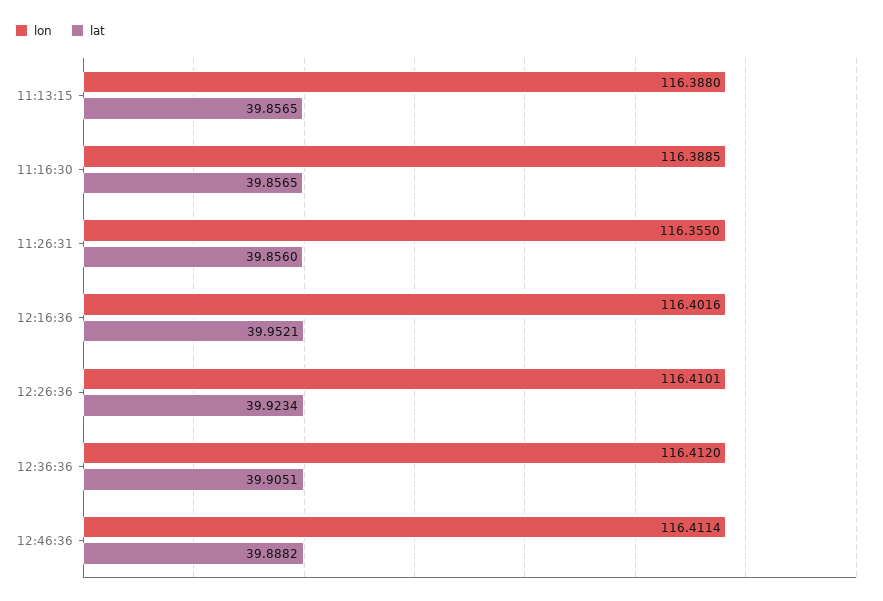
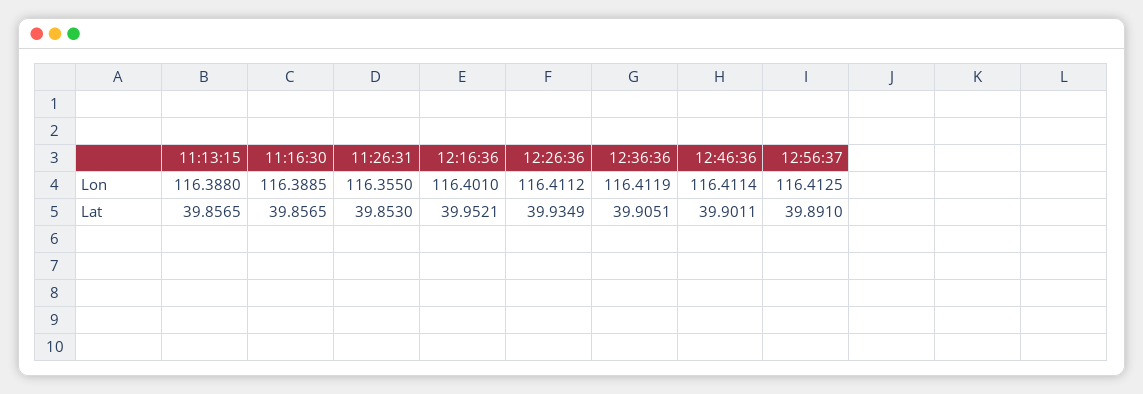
lat, 11:26:31: 39.856 -> 39.853
lon, 12:16:36: 116.4016 -> 116.401
lon, 12:26:36: 116.4101 -> 116.4112
lat, 12:26:36: 39.9234 -> 39.9349
lon, 12:36:36: 116.412 -> 116.4119
lat, 12:46:36: 39.8882 -> 39.9011
lon, 12:56:37: none -> 116.4125
lat, 12:56:37: none -> 39.891

